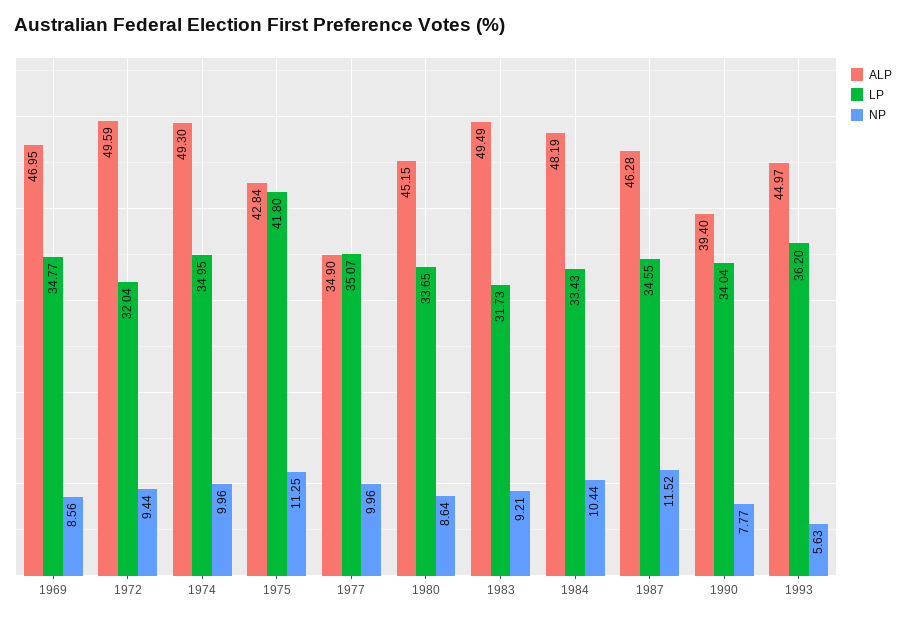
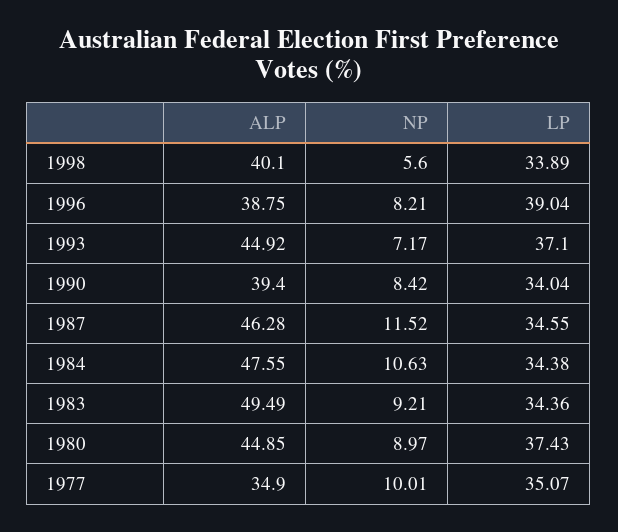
ALP, 1969: 46.95 -> none
LP, 1969: 34.77 -> none
NP, 1969: 8.56 -> none
ALP, 1972: 49.59 -> none
LP, 1972: 32.04 -> none
NP, 1972: 9.44 -> none
ALP, 1974: 49.3 -> none
LP, 1974: 34.95 -> none
NP, 1974: 9.96 -> none
ALP, 1975: 42.84 -> none
LP, 1975: 41.8 -> none
NP, 1975: 11.25 -> none
NP, 1977: 9.96 -> 10.01
ALP, 1980: 45.15 -> 44.85
LP, 1980: 33.65 -> 37.43
NP, 1980: 8.64 -> 8.97
LP, 1983: 31.73 -> 34.36
ALP, 1984: 48.19 -> 47.55
LP, 1984: 33.43 -> 34.38
NP, 1984: 10.44 -> 10.63
NP, 1990: 7.77 -> 8.42
ALP, 1993: 44.97 -> 44.92
LP, 1993: 36.2 -> 37.1
NP, 1993: 5.63 -> 7.17
ALP, 1998: none -> 40.1
NP, 1998: none -> 5.6
LP, 1998: none -> 33.89
ALP, 1996: none -> 38.75
NP, 1996: none -> 8.21
LP, 1996: none -> 39.04

